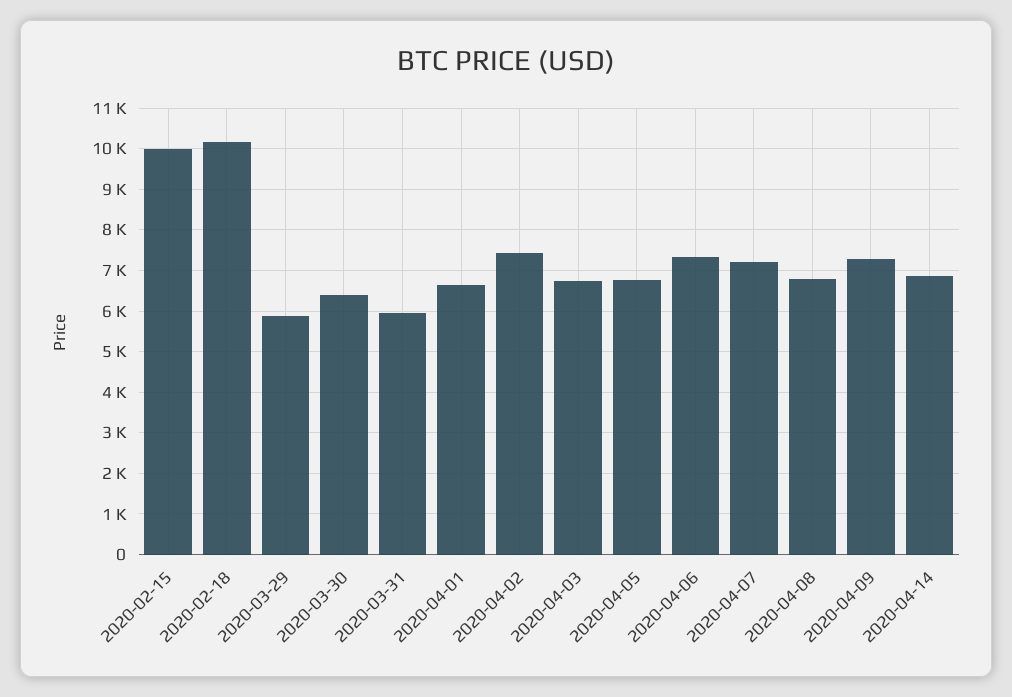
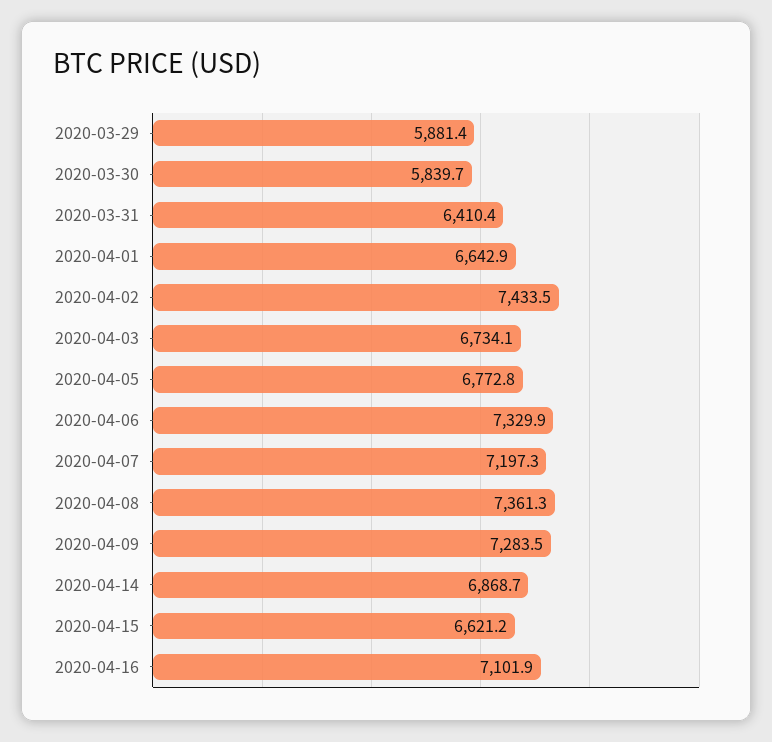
2020-02-15: 10000 -> none
2020-02-18: 10200 -> none
2020-03-30: 6400 -> 5839.7
2020-03-31: 6000 -> 6410.4
2020-04-08: 6800 -> 7361.3
2020-04-15: none -> 6621.2
2020-04-16: none -> 7101.9

